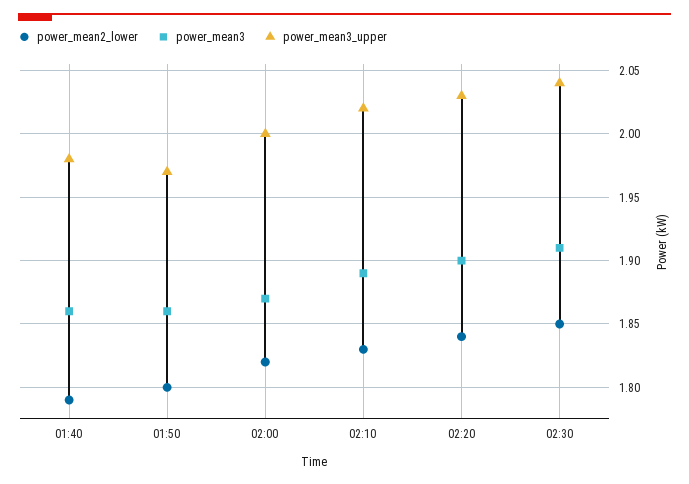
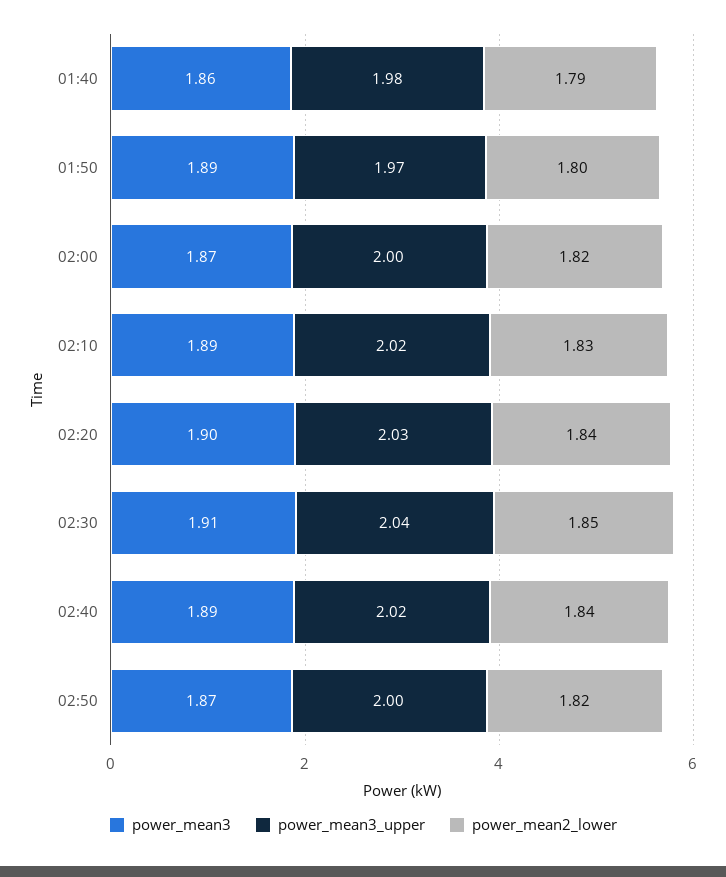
power_mean3, 01:50: 1.86 -> 1.89
power_mean3, 02:40: none -> 1.89
power_mean3_upper, 02:40: none -> 2.02
power_mean2_lower, 02:40: none -> 1.84
power_mean3, 02:50: none -> 1.87
power_mean3_upper, 02:50: none -> 2
power_mean2_lower, 02:50: none -> 1.82

